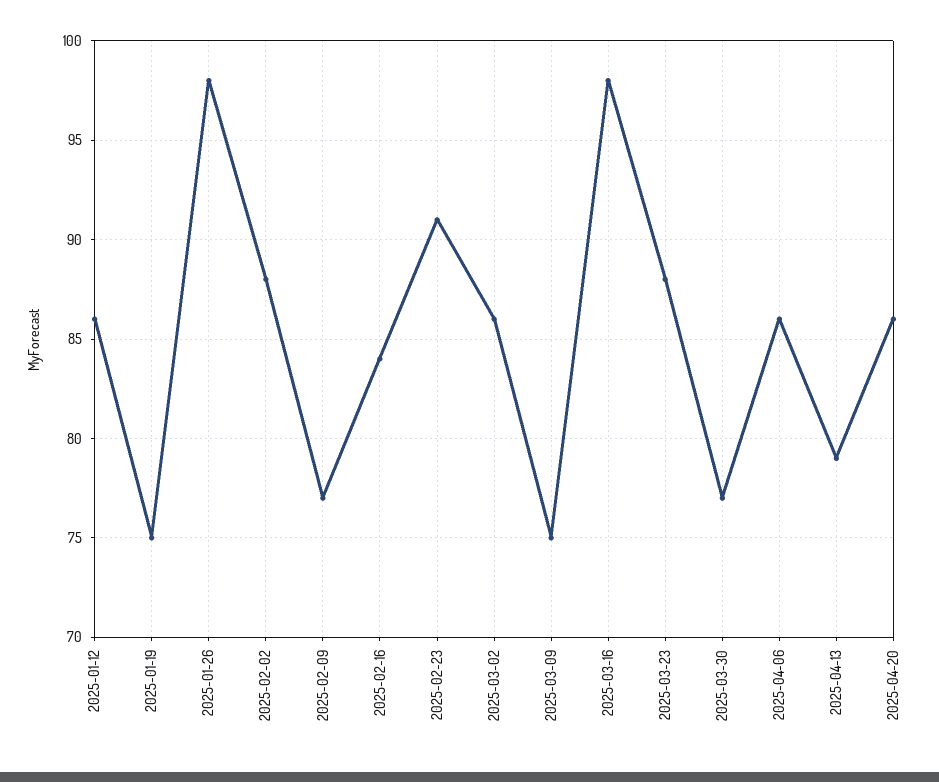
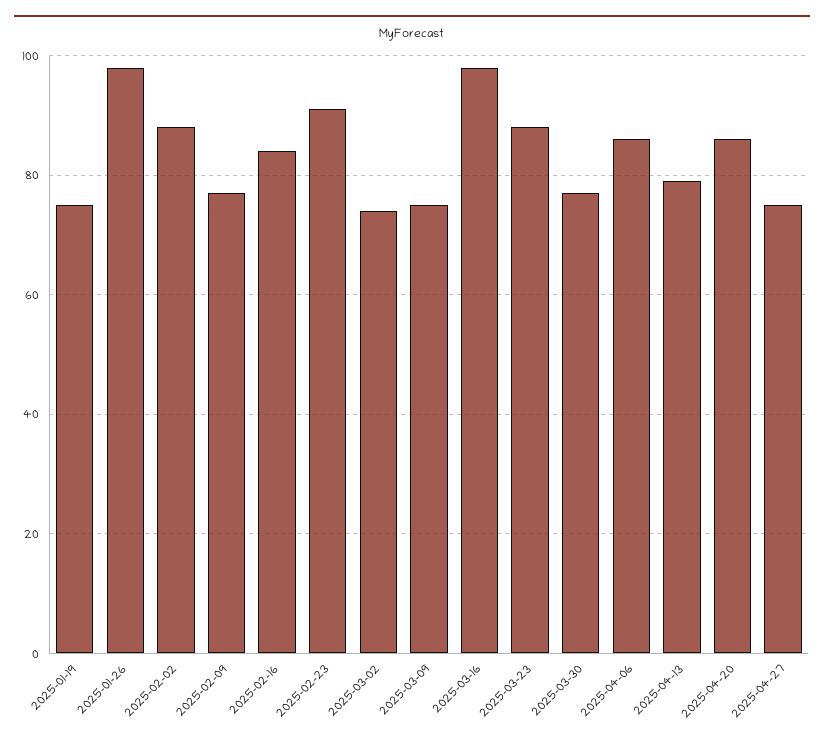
2025-01-12: 86 -> none
2025-03-02: 86 -> 75
2025-04-27: none -> 75

